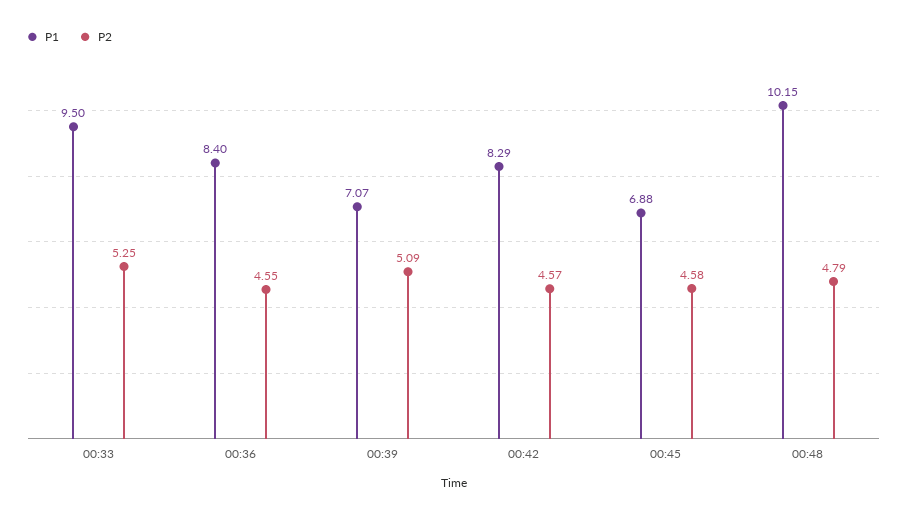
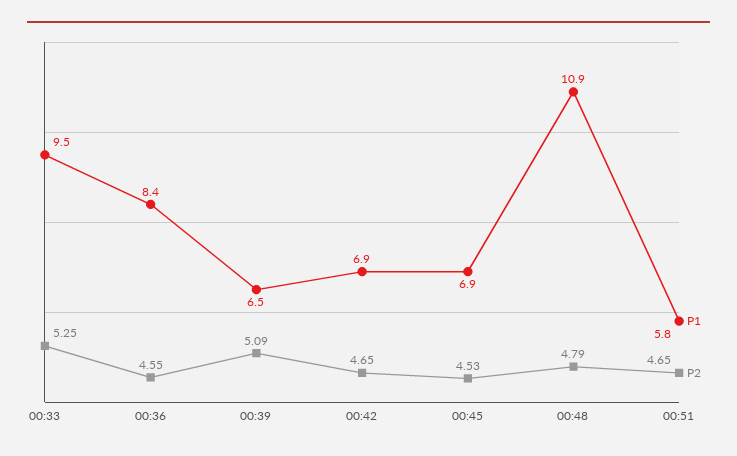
P1, 00:39: 7.07 -> 6.5
P1, 00:42: 8.29 -> 6.9
P2, 00:42: 4.57 -> 4.65
P2, 00:45: 4.58 -> 4.53
P1, 00:48: 10.15 -> 10.9
P1, 00:51: none -> 5.8
P2, 00:51: none -> 4.65

